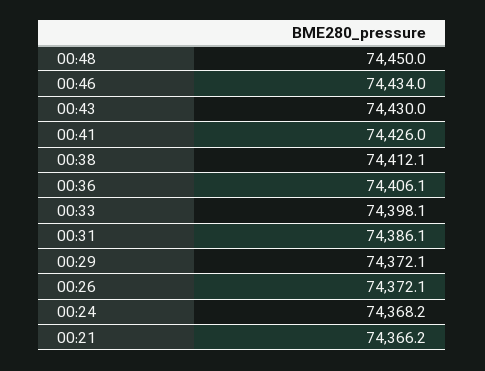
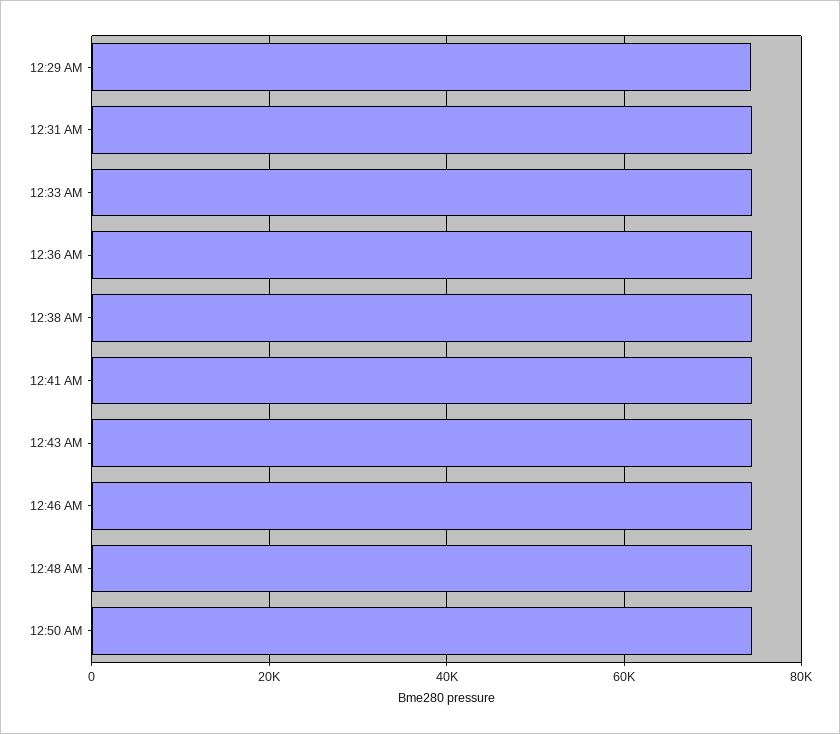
00:26: 74372.1 -> none
00:24: 74368.2 -> none
00:21: 74366.2 -> none
12:50 AM: none -> 74000

